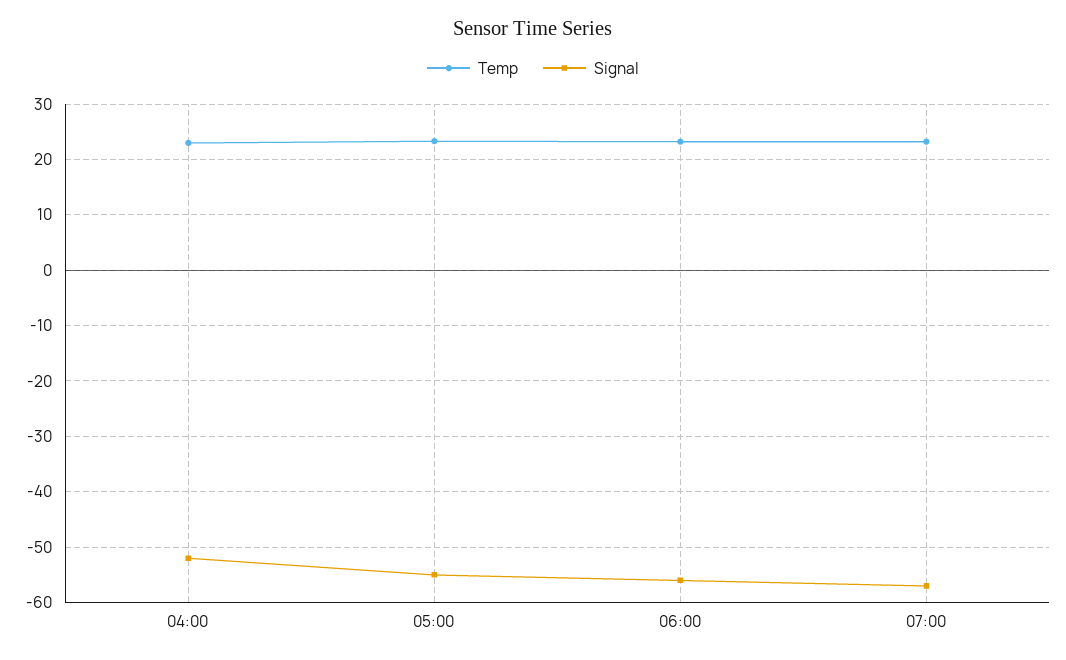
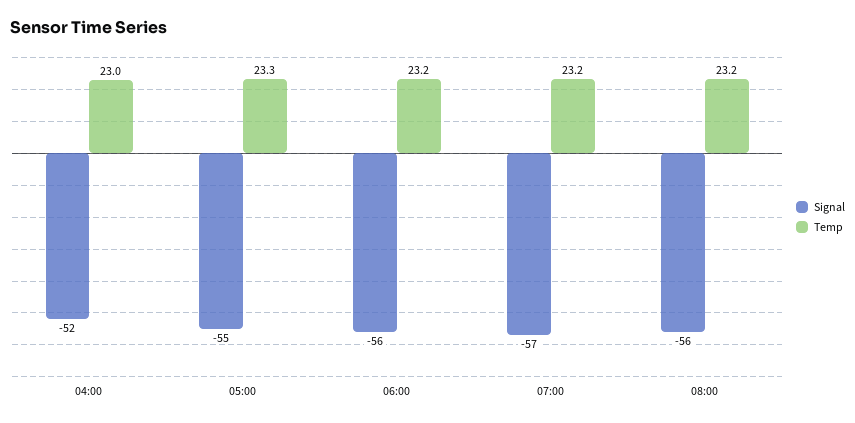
Signal, 08:00: none -> -56
Temp, 08:00: none -> 23.2

